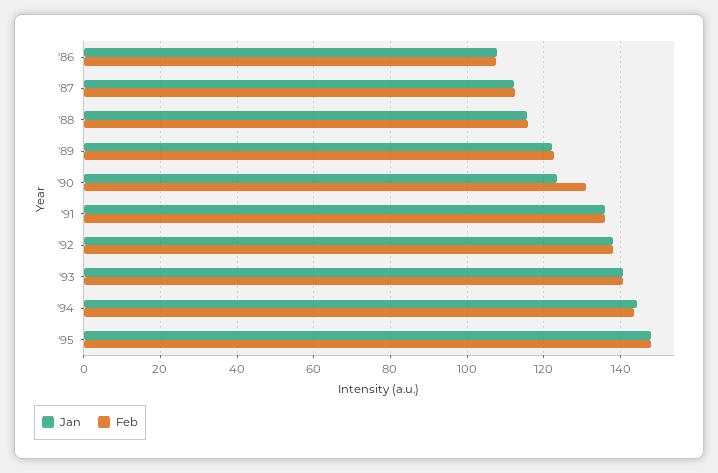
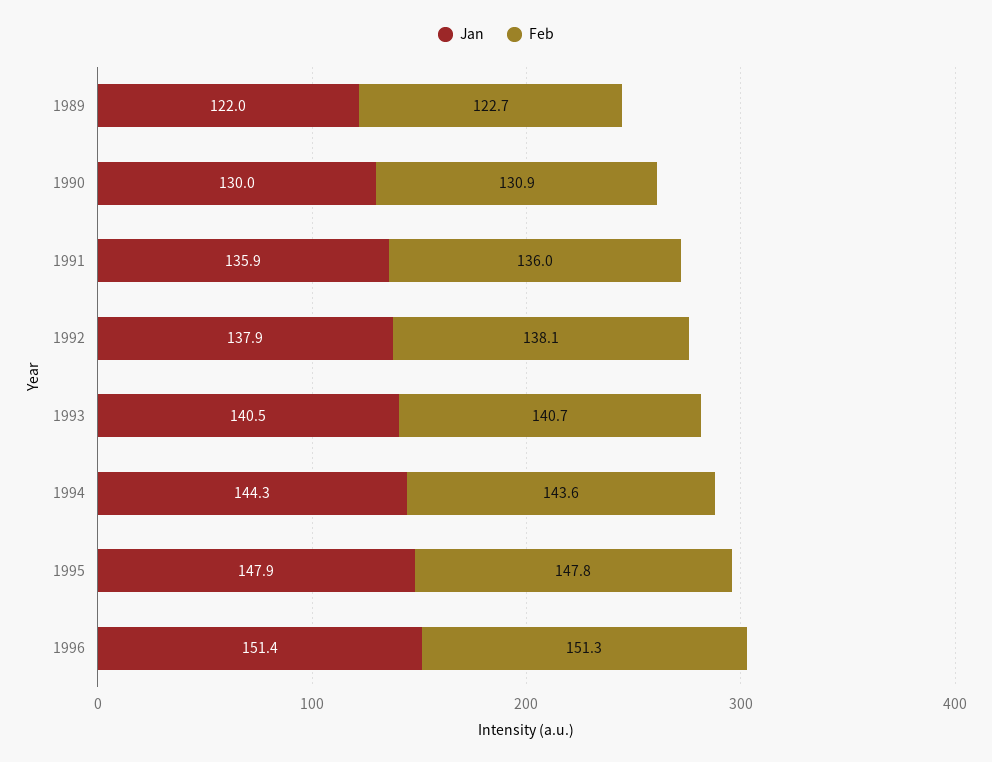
Jan, '86: 108 -> none
Feb, '86: 108 -> none
Jan, '87: 112 -> none
Feb, '87: 112 -> none
Jan, '88: 116 -> none
Feb, '88: 116 -> none
Jan, '90: 124 -> 130
Jan, 1996: none -> 151.4
Feb, 1996: none -> 151.3

